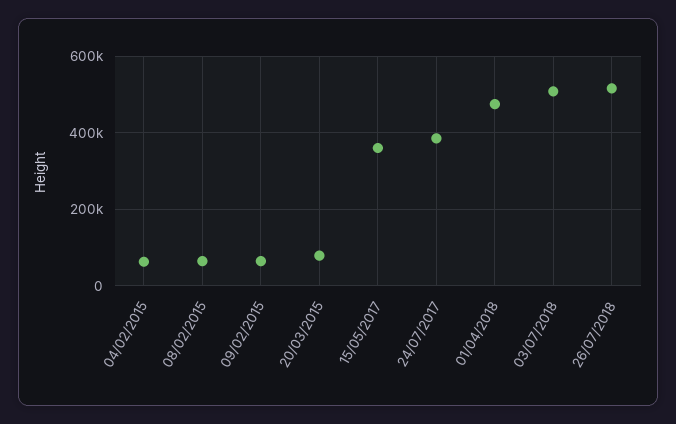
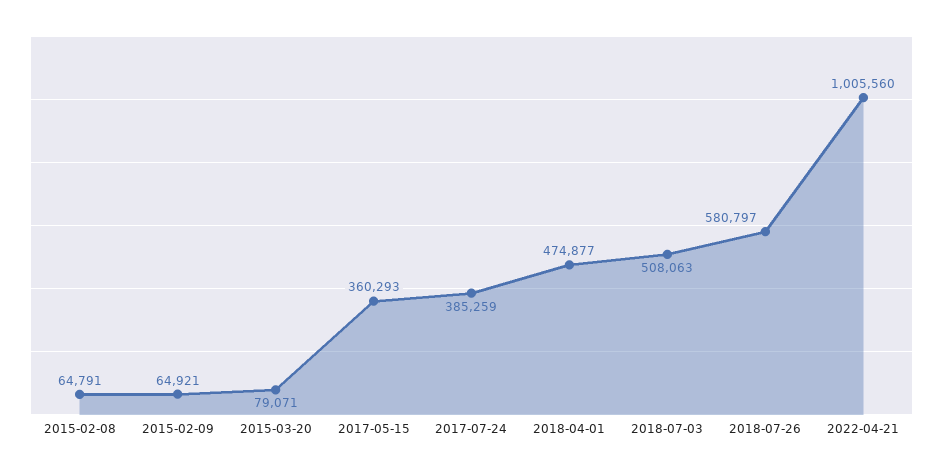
04/02/2015: 60000 -> none
26/07/2018: 520000 -> 580797
2022-04-21: none -> 1005560

